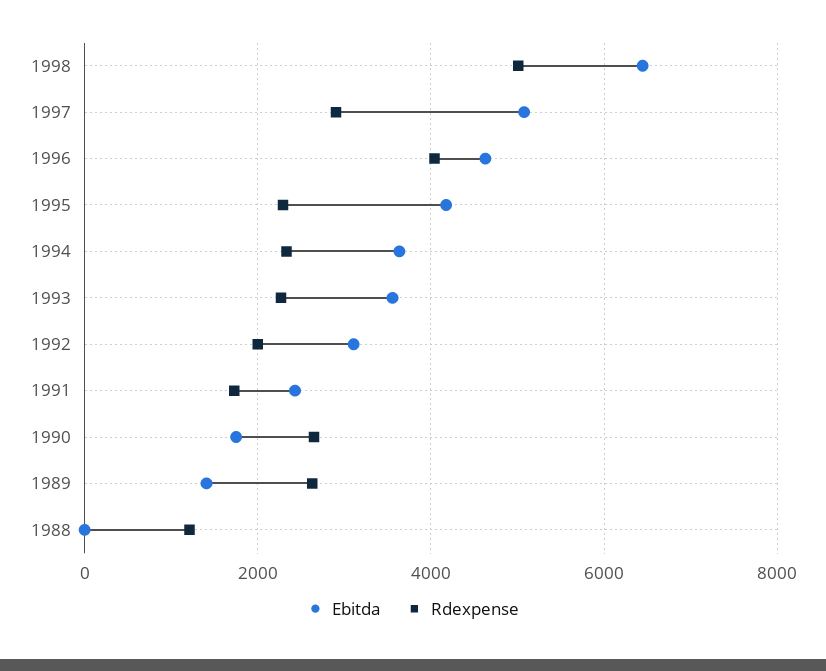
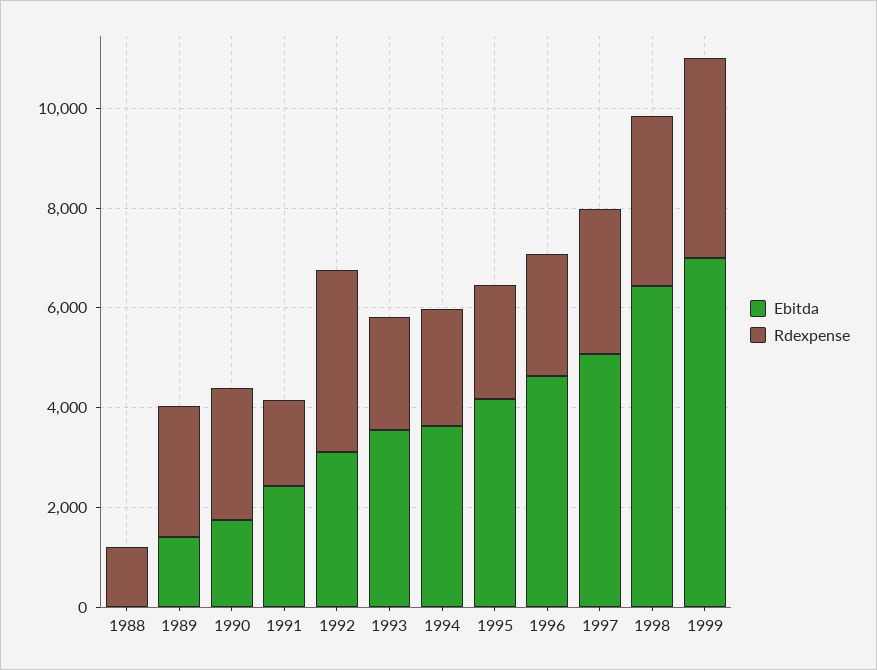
Rdexpense, 1998: 5000 -> 3500
Rdexpense, 1996: 4000 -> 2500
Rdexpense, 1992: 2000 -> 3500
Ebitda, 1999: none -> 7000
Rdexpense, 1999: none -> 4000

